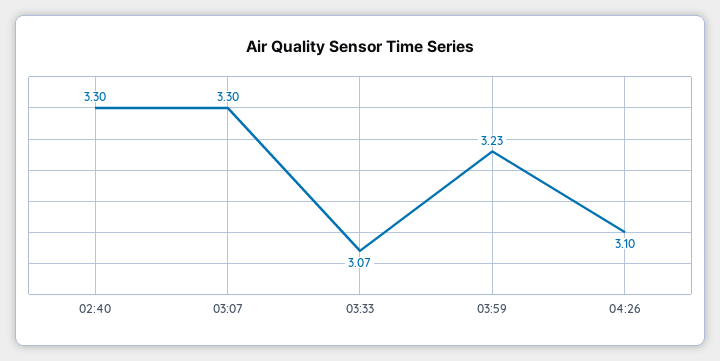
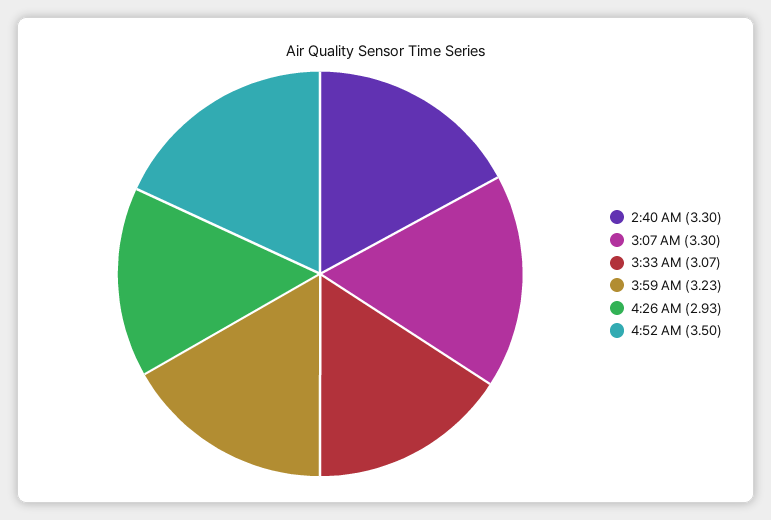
04:26: 3.1 -> 2.93
4:52 AM: none -> 3.5

